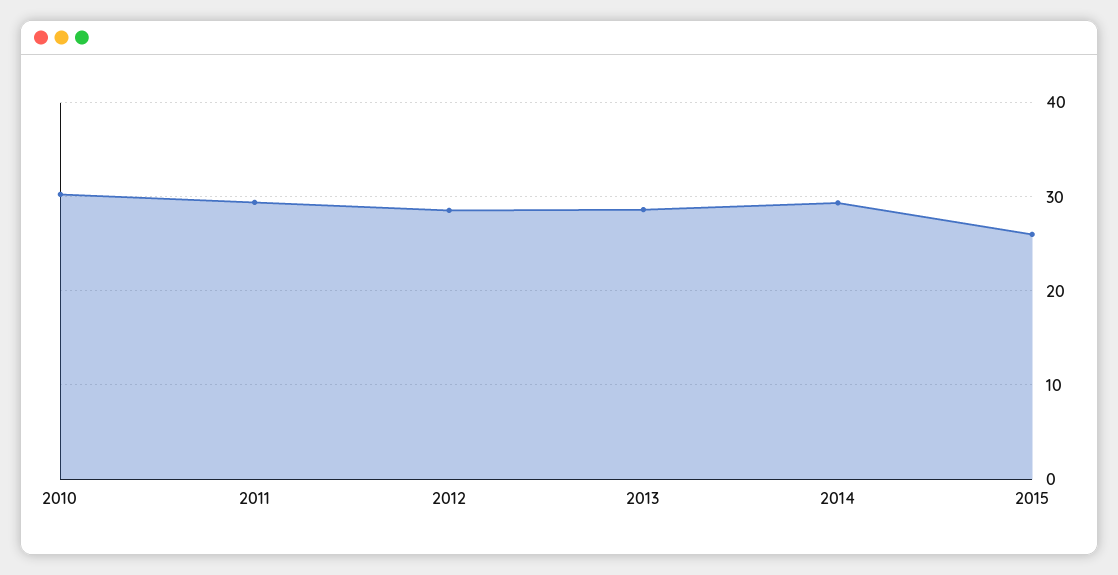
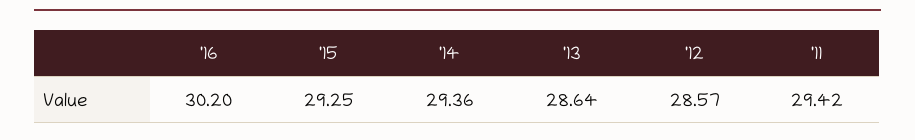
2010: 30 -> none
2015: 26 -> 29.25
'16: none -> 30.2

